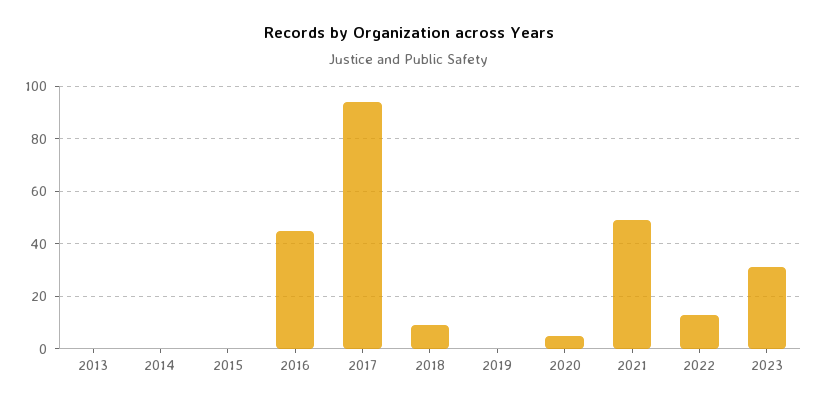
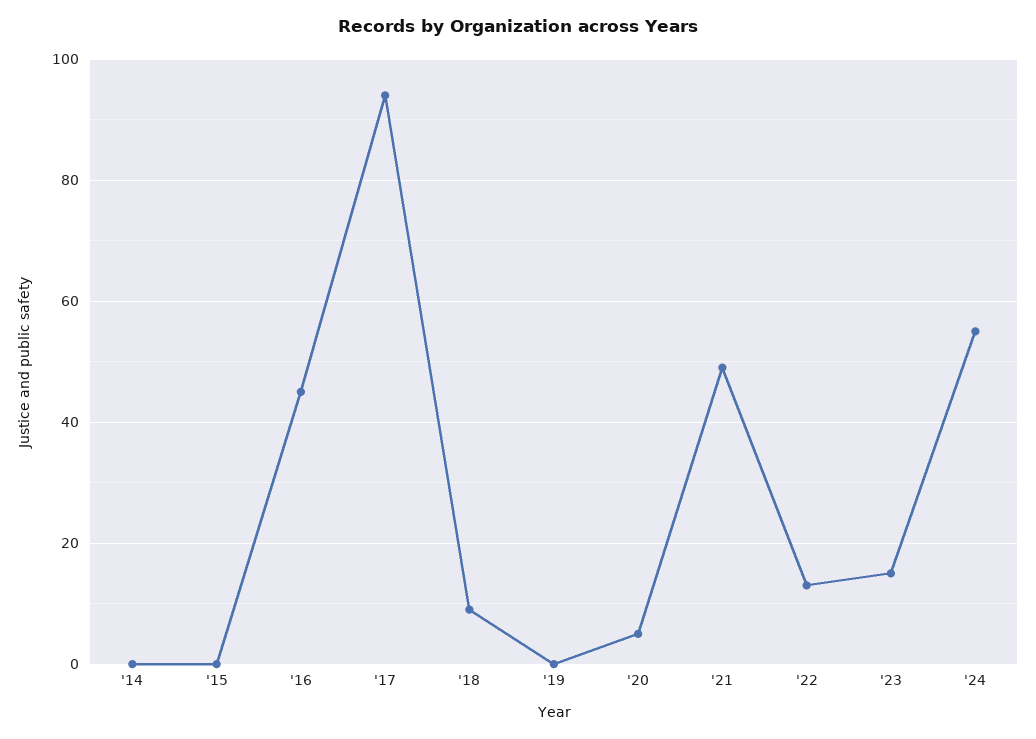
2013: 0 -> none
2023: 30 -> 15
'24: none -> 55

